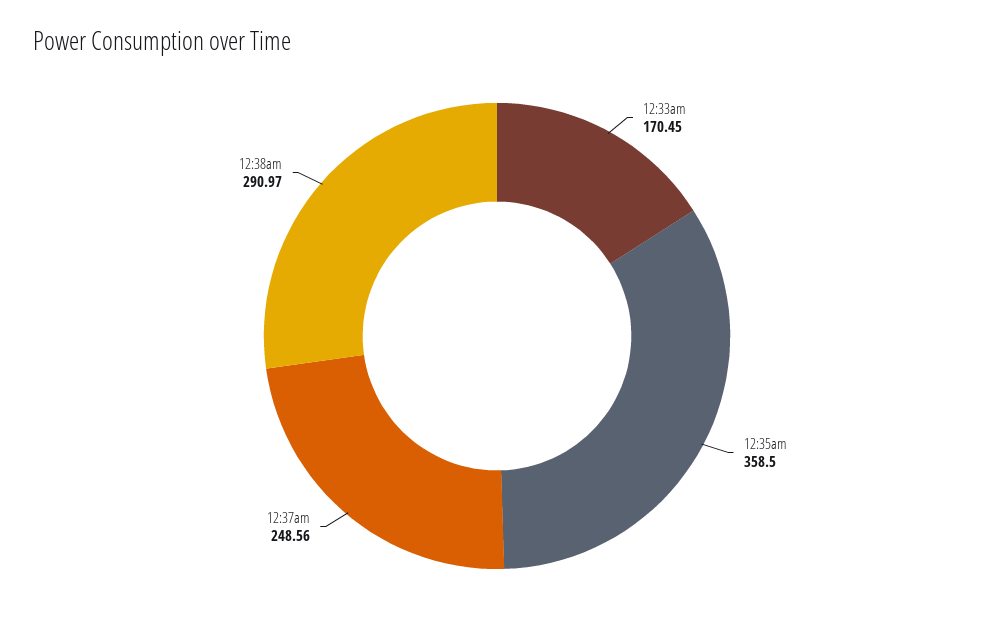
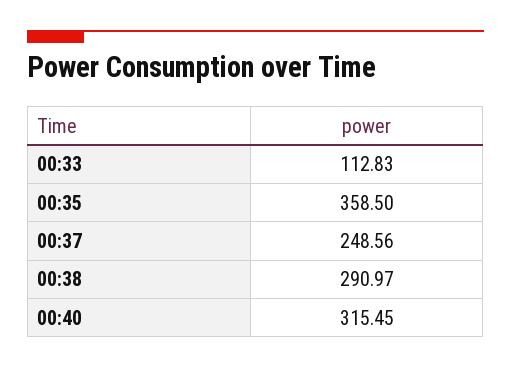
12:33am: 170.45 -> 112.83
00:40: none -> 315.45

